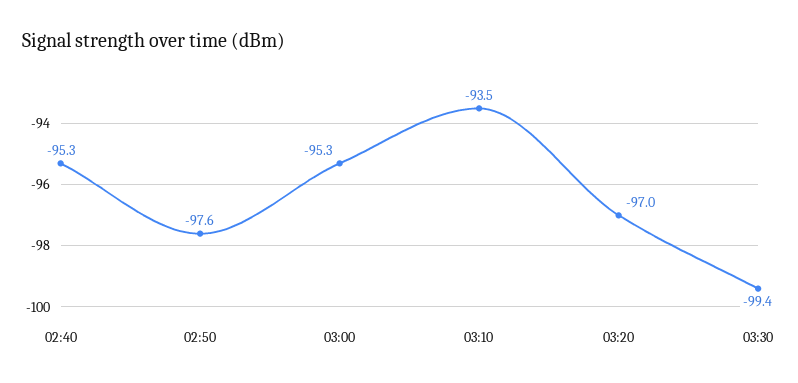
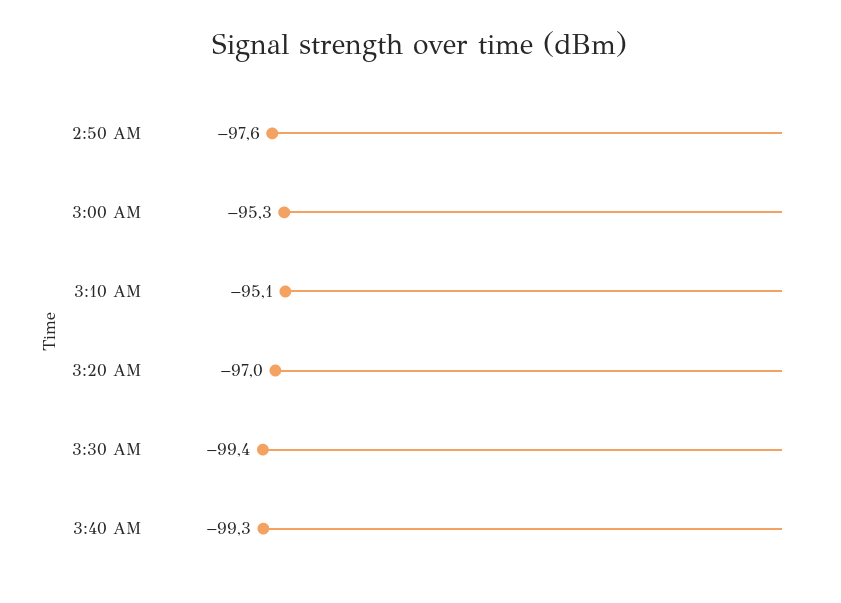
02:40: -95.3 -> none
03:10: -93.5 -> -95.1
3:40 AM: none -> -99.3

